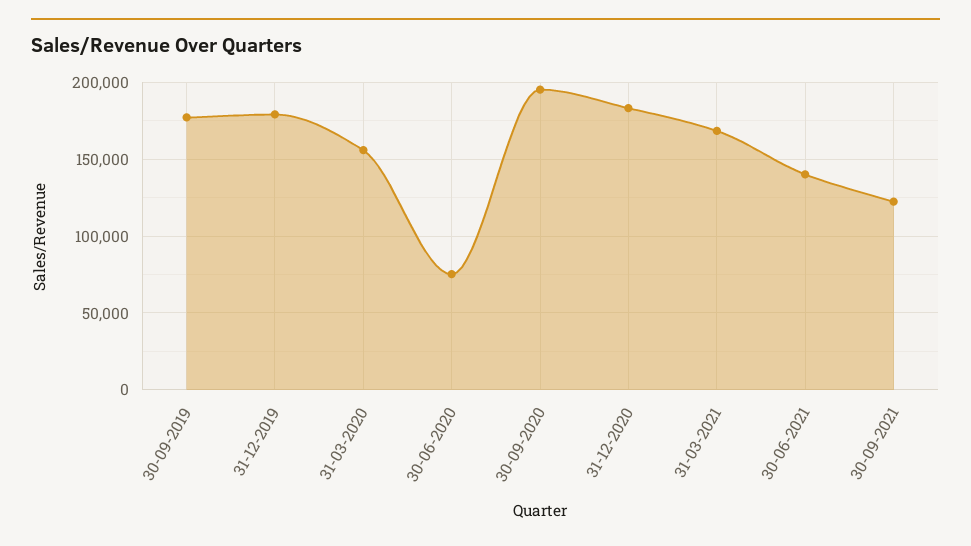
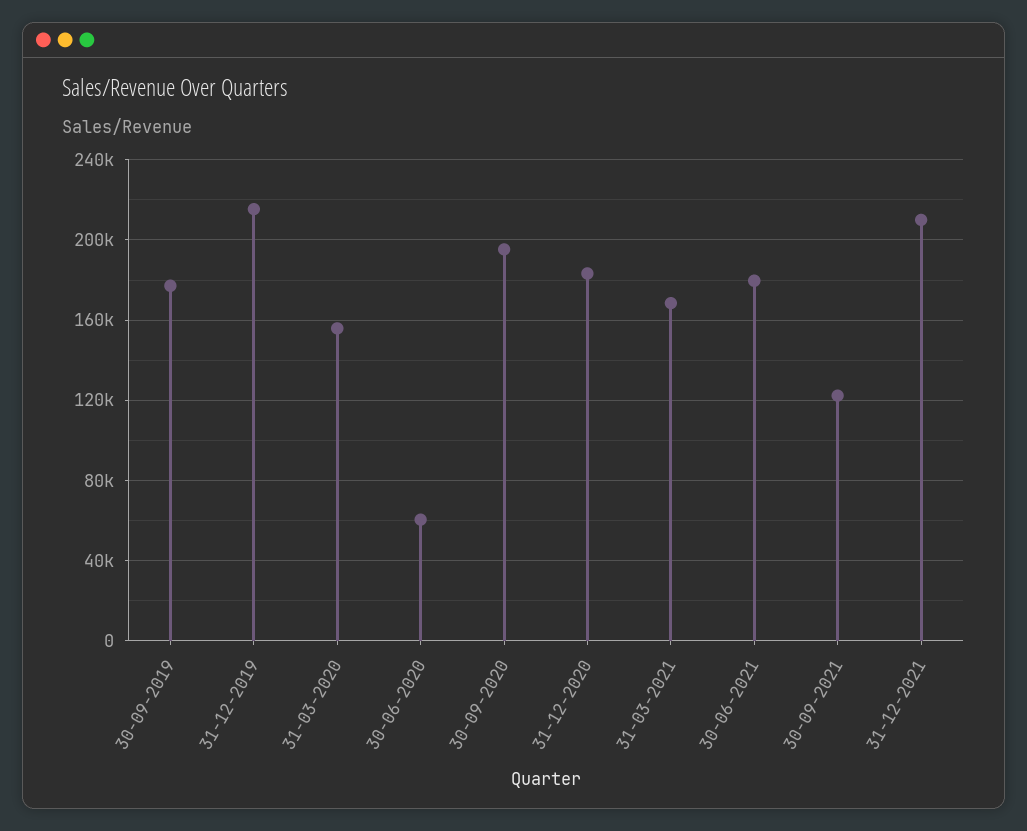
31-12-2019: 180000 -> 215000
30-06-2020: 75000 -> 60000
30-06-2021: 140000 -> 180000
31-12-2021: none -> 210000

